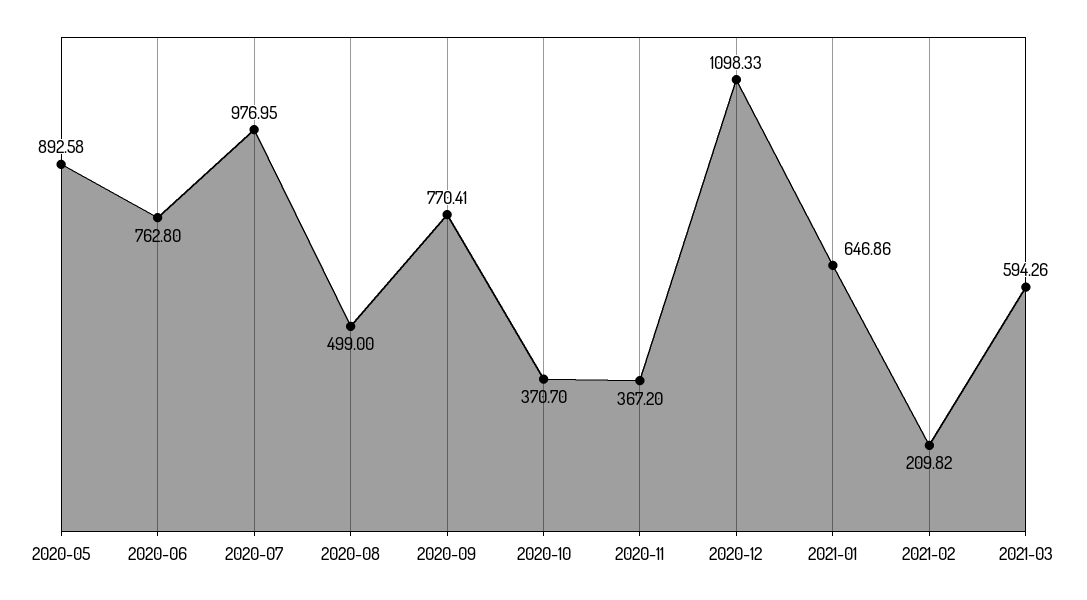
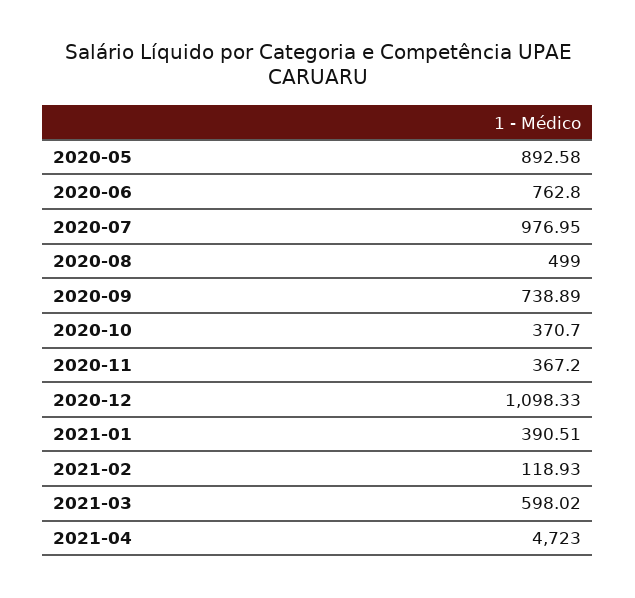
2020-09: 770.41 -> 738.89
2021-01: 646.86 -> 390.51
2021-02: 209.82 -> 118.93
2021-03: 594.26 -> 598.02
2021-04: none -> 4723

